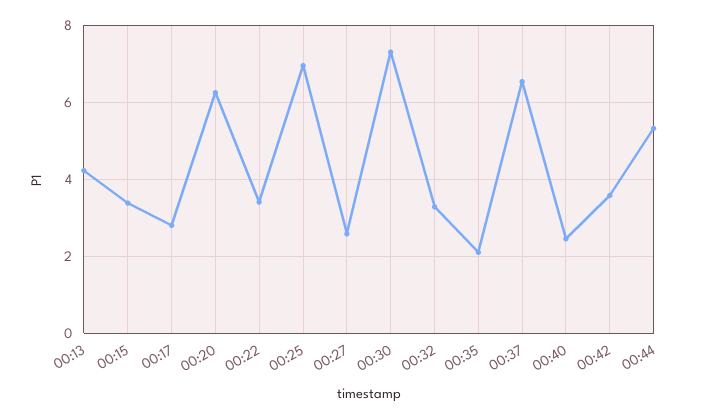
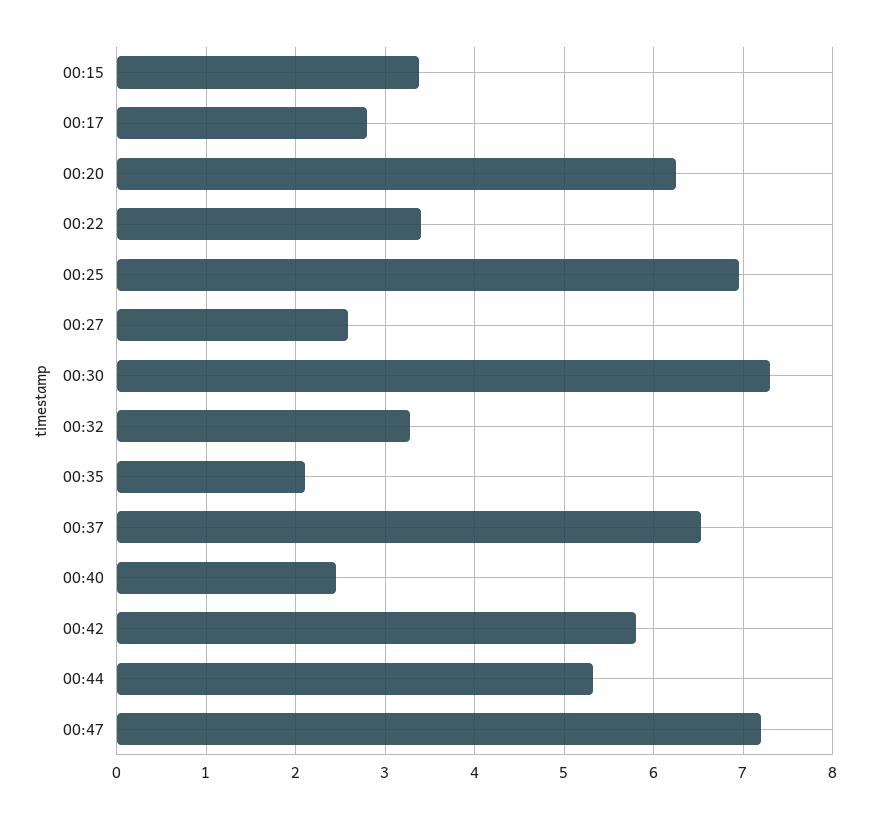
00:13: 4.2 -> none
00:42: 3.6 -> 5.8
00:47: none -> 7.2

